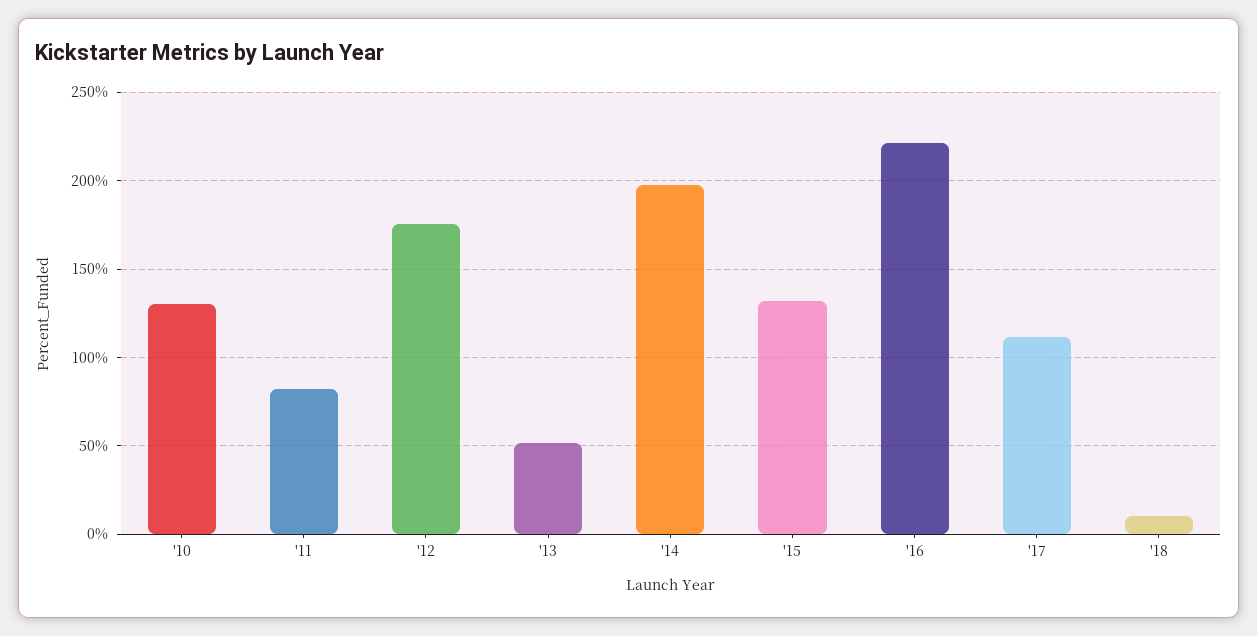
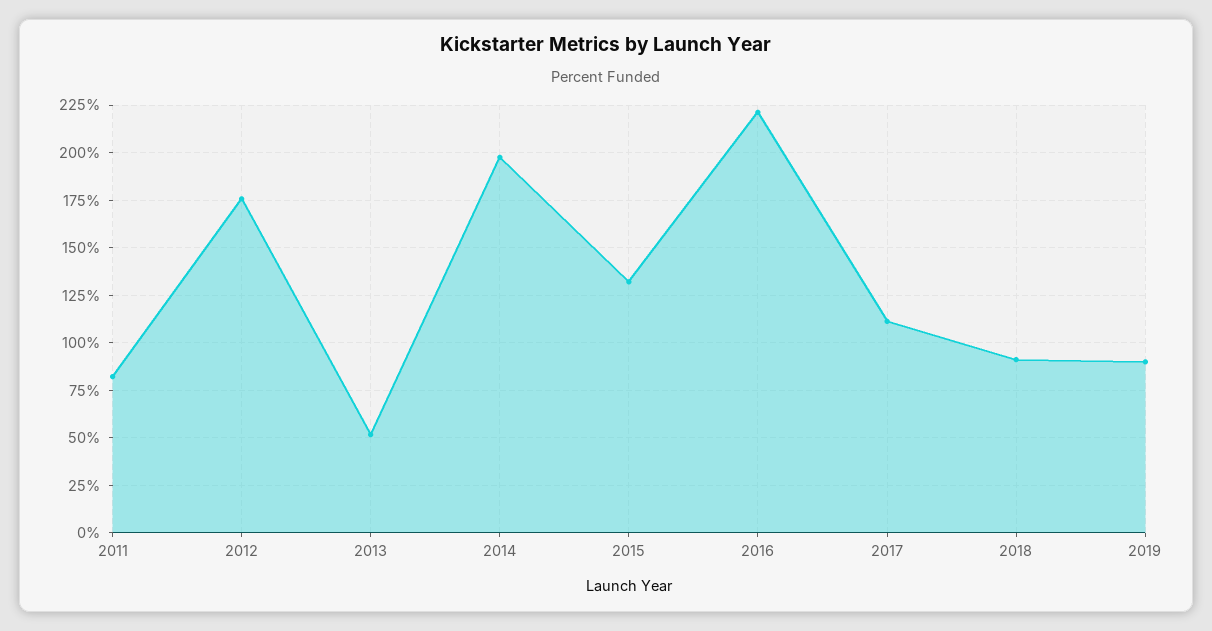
'10: 130 -> none
'18: 10 -> 90
2019: none -> 90

